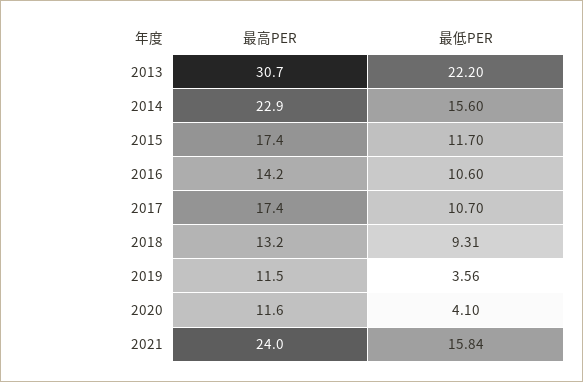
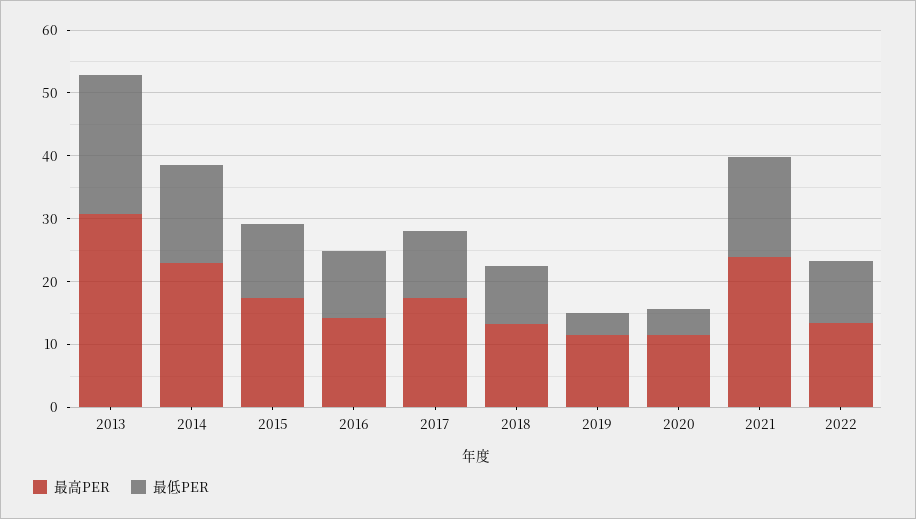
最高PER, 2022: none -> 14
最低PER, 2022: none -> 10

